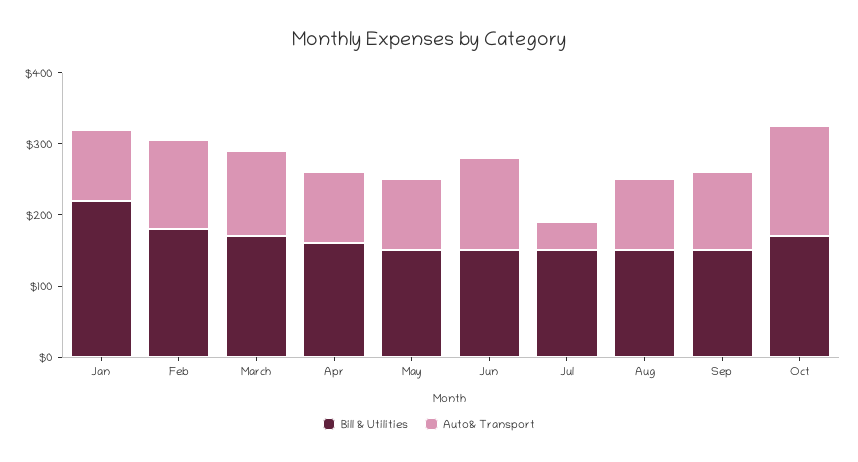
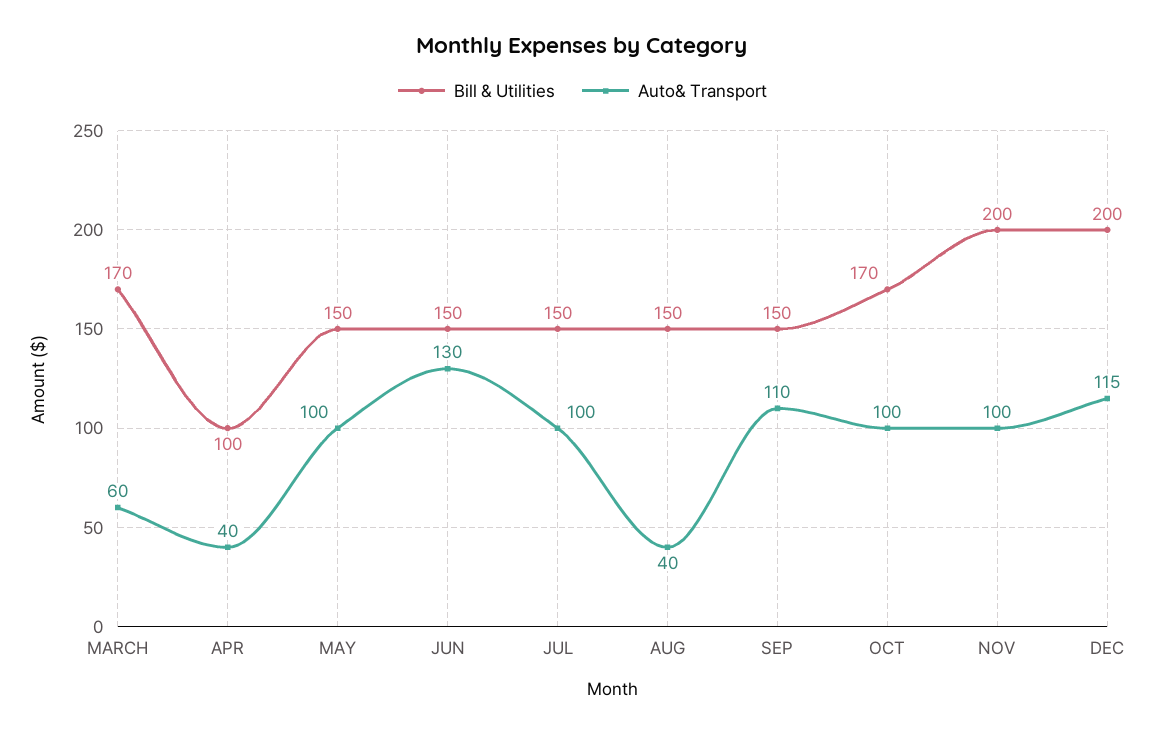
Bill & Utilities, Jan: 220 -> none
Auto& Transport, Jan: 100 -> none
Bill & Utilities, Feb: 180 -> none
Auto& Transport, Feb: 120 -> none
Auto& Transport, March: 120 -> 60
Bill & Utilities, Apr: 160 -> 100
Auto& Transport, Apr: 100 -> 40
Auto& Transport, Jul: 40 -> 100
Auto& Transport, Aug: 100 -> 40
Auto& Transport, Oct: 160 -> 100
Bill & Utilities, NOV: none -> 200
Auto& Transport, NOV: none -> 100
Bill & Utilities, DEC: none -> 200
Auto& Transport, DEC: none -> 115

